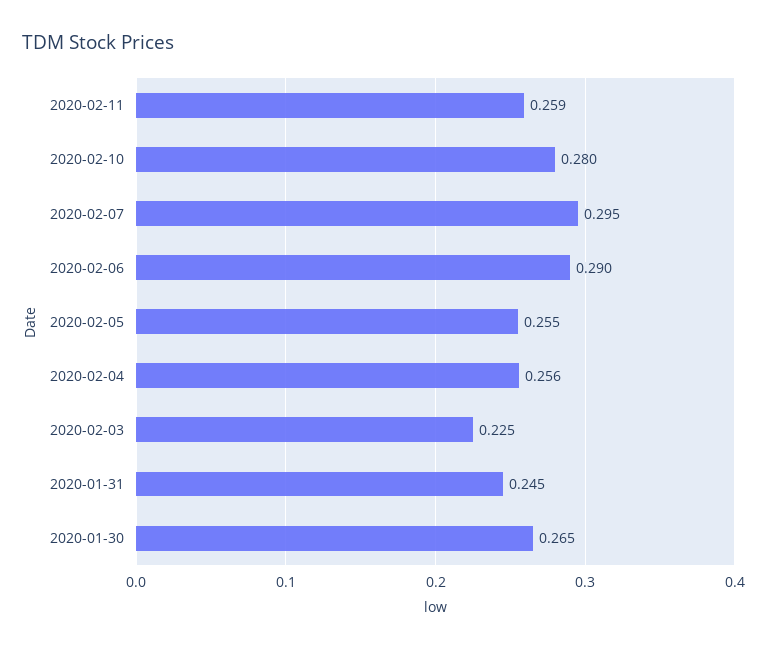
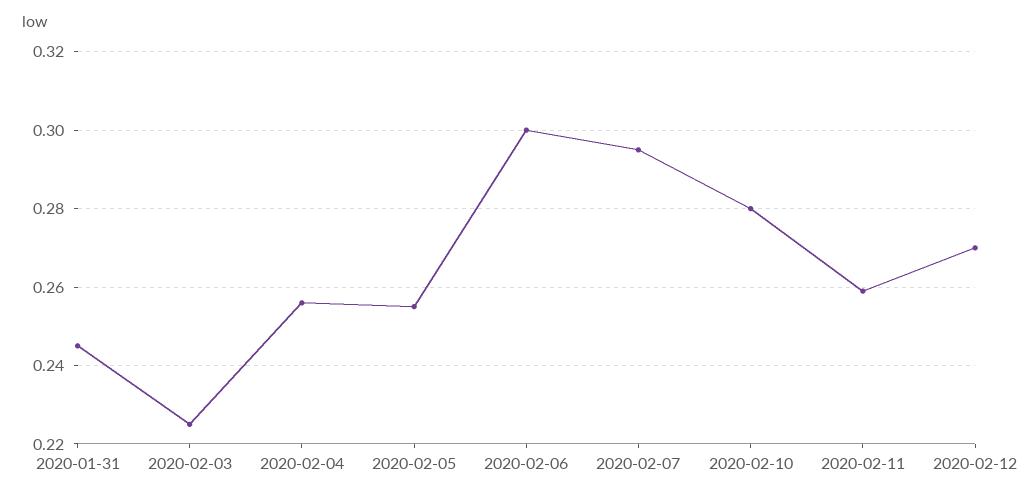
2020-02-06: 0.29 -> 0.3
2020-01-30: 0.265 -> none
2020-02-12: none -> 0.27

